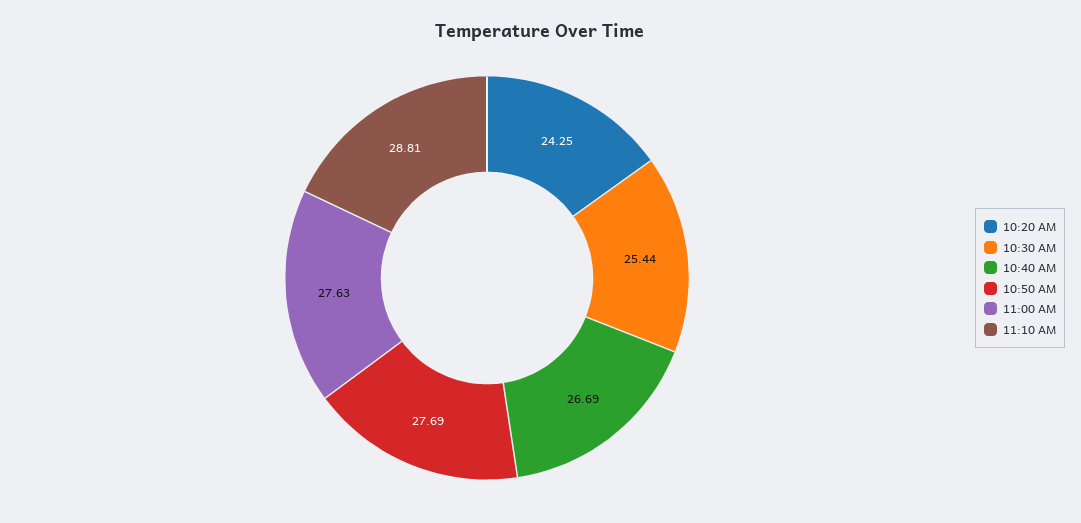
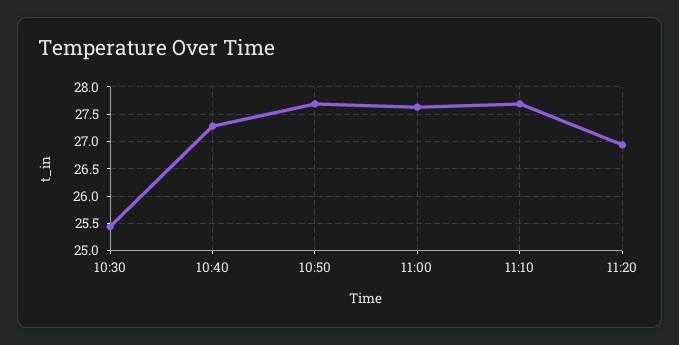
10:20 AM: 24.25 -> none
10:40 AM: 26.69 -> 27.25
11:10 AM: 28.81 -> 27.75
11:20: none -> 27

